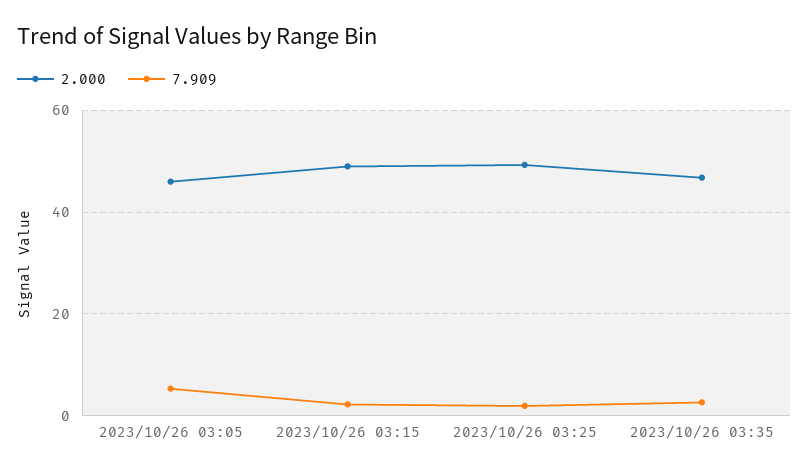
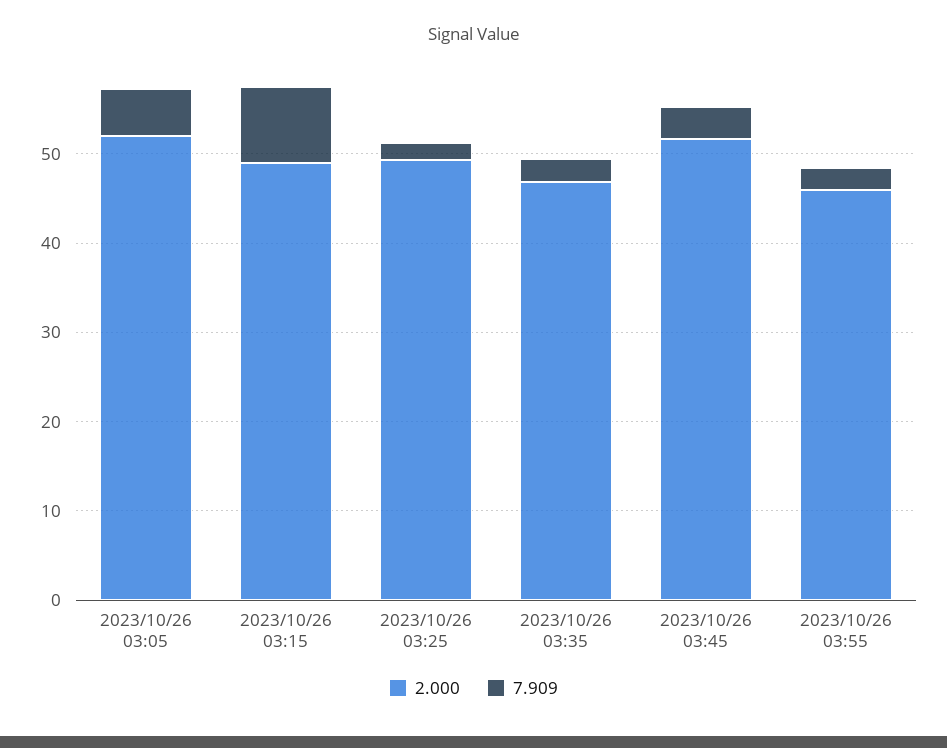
2.000, 2023/10/26 03:05: 46 -> 52
7.909, 2023/10/26 03:15: 2 -> 8
2.000, 2023/10/26 03:45: none -> 52
7.909, 2023/10/26 03:45: none -> 4
2.000, 2023/10/26 03:55: none -> 46
7.909, 2023/10/26 03:55: none -> 2

